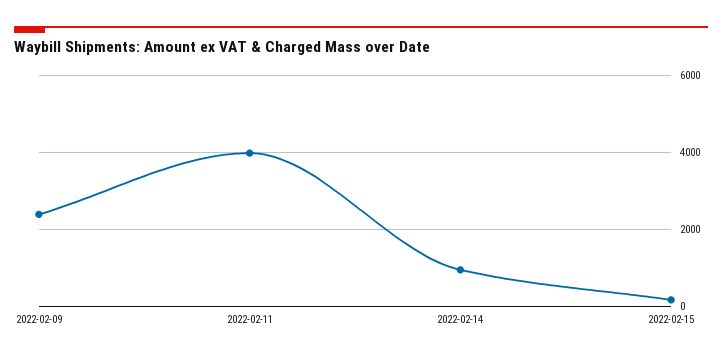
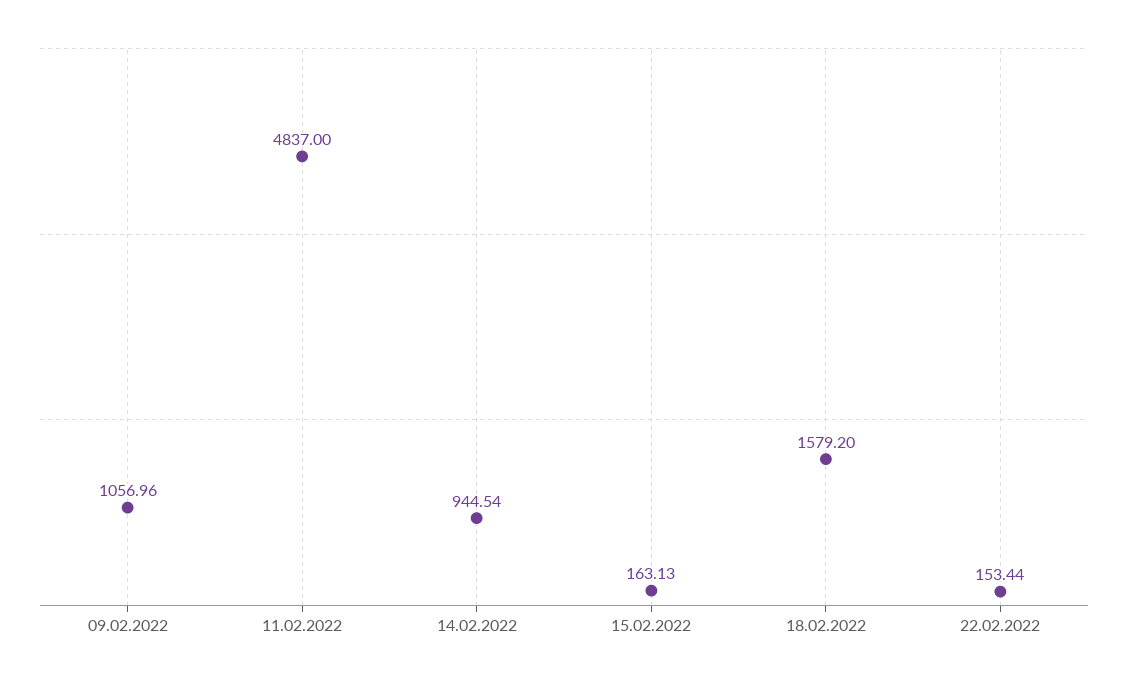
2022-02-09: 2400 -> 1056.96
2022-02-11: 4000 -> 4837
18.02.2022: none -> 1579.2
22.02.2022: none -> 153.44

